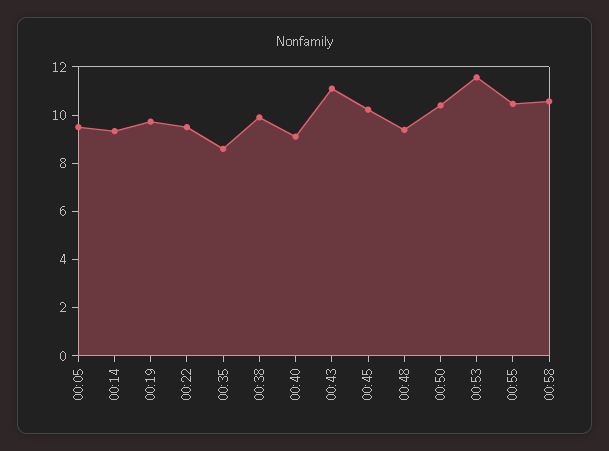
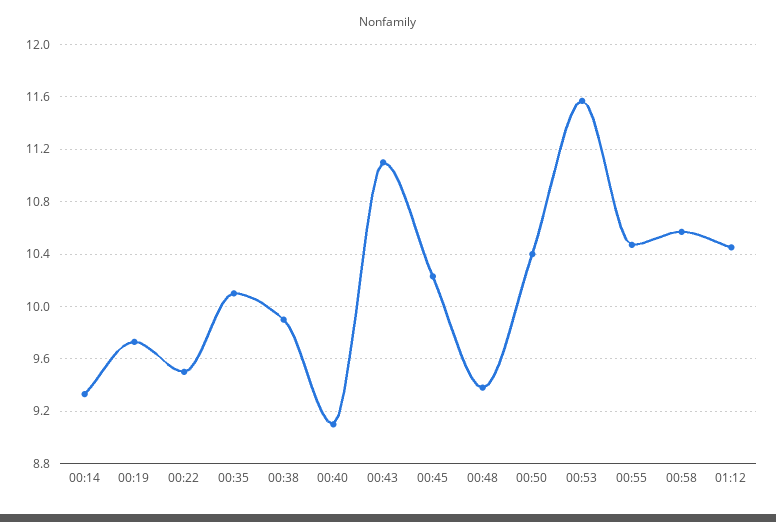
00:05: 9.5 -> none
00:35: 8.5 -> 10.1
01:12: none -> 10.45

